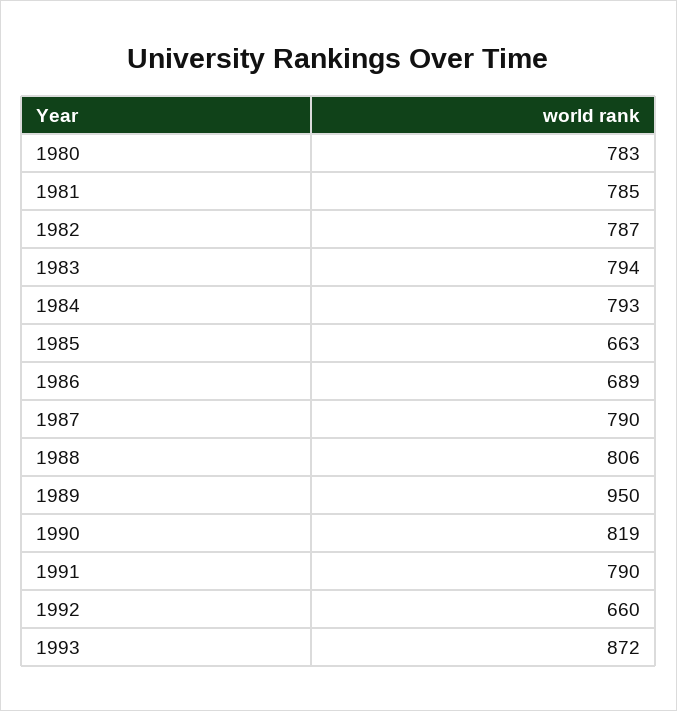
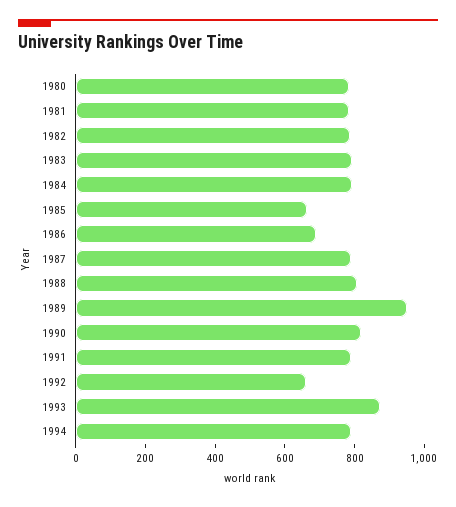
1994: none -> 800

